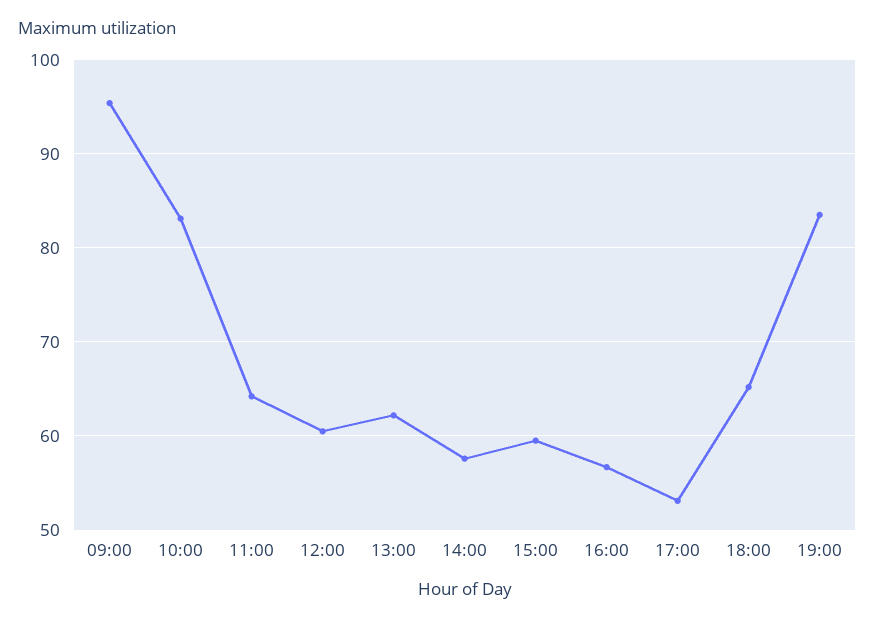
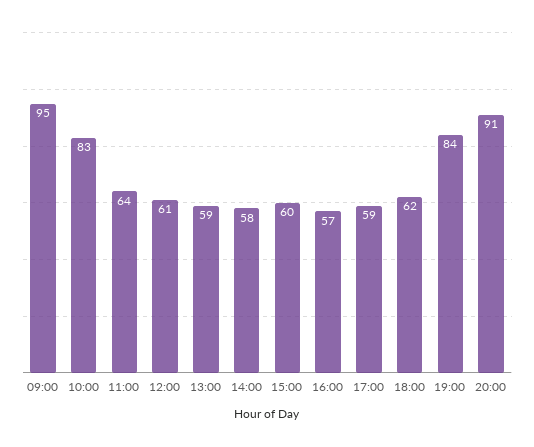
13:00: 62 -> 59
17:00: 53 -> 59
18:00: 65 -> 62
20:00: none -> 91

